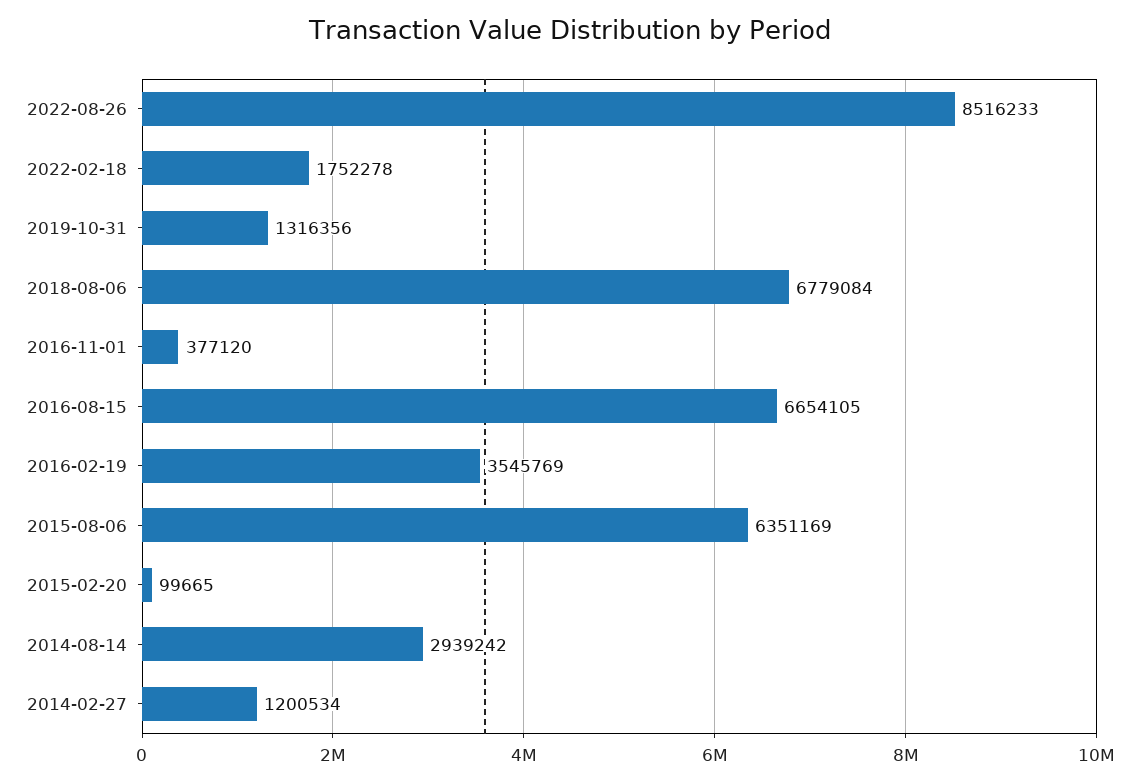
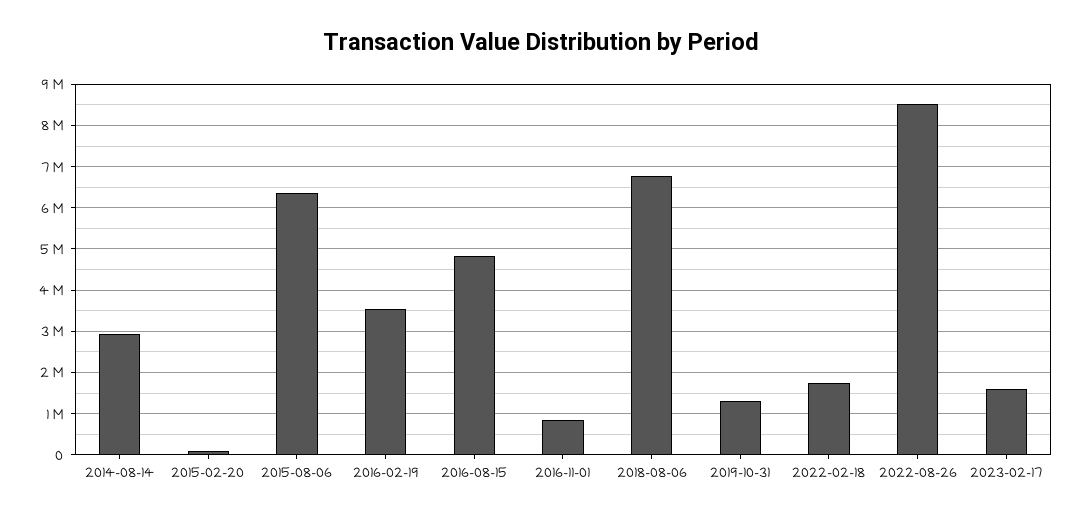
2016-11-01: 377120 -> 800000
2016-08-15: 6654105 -> 4800000
2014-02-27: 1200534 -> none
2023-02-17: none -> 1600000

